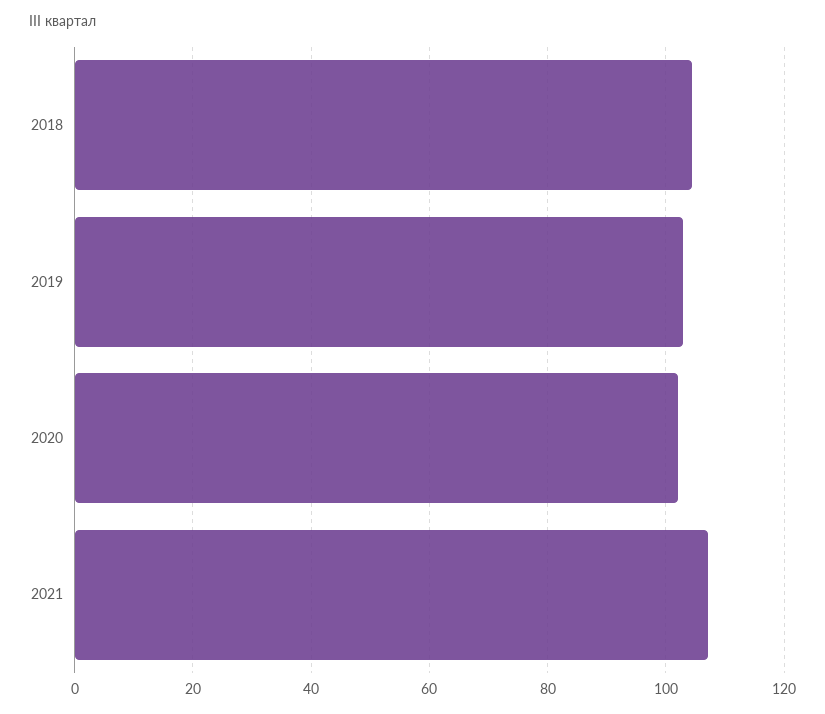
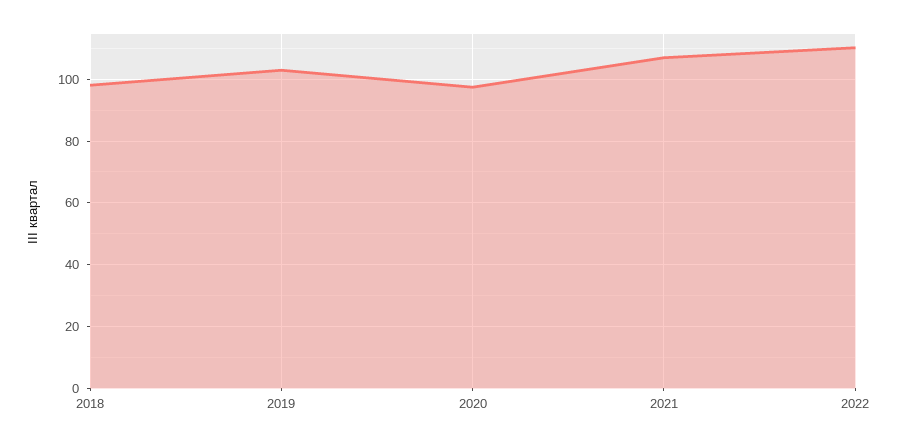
2018: 104 -> 98
2020: 102 -> 98
2022: none -> 110

